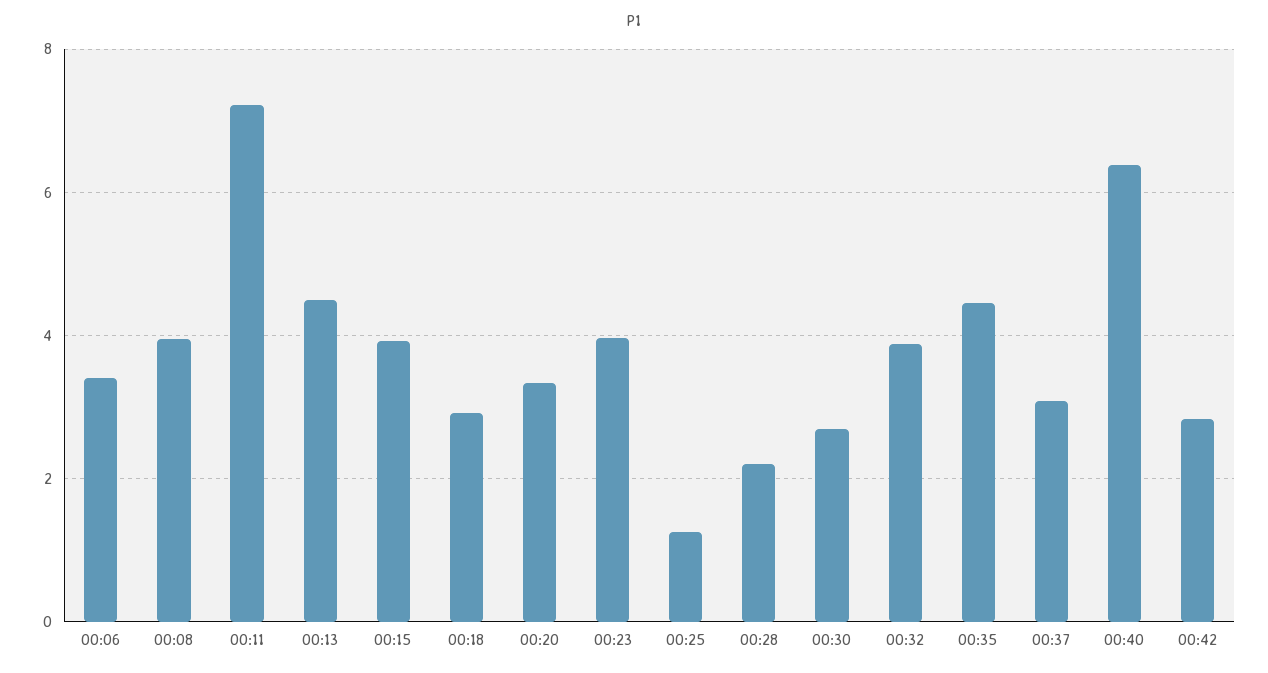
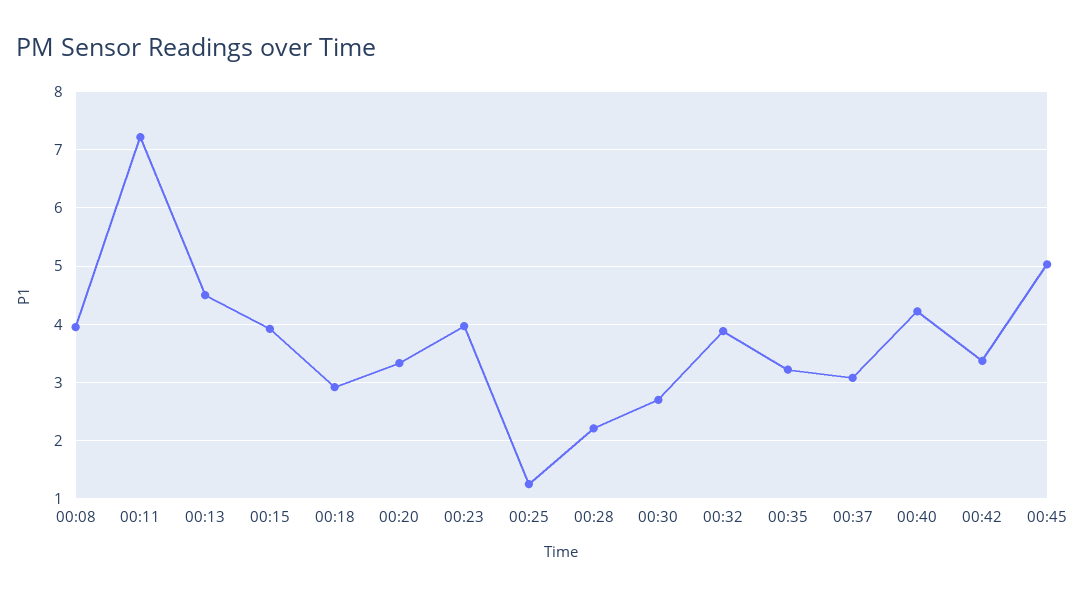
00:06: 3.4 -> none
00:35: 4.4 -> 3.2
00:40: 6.4 -> 4.2
00:42: 2.8 -> 3.4
00:45: none -> 5

